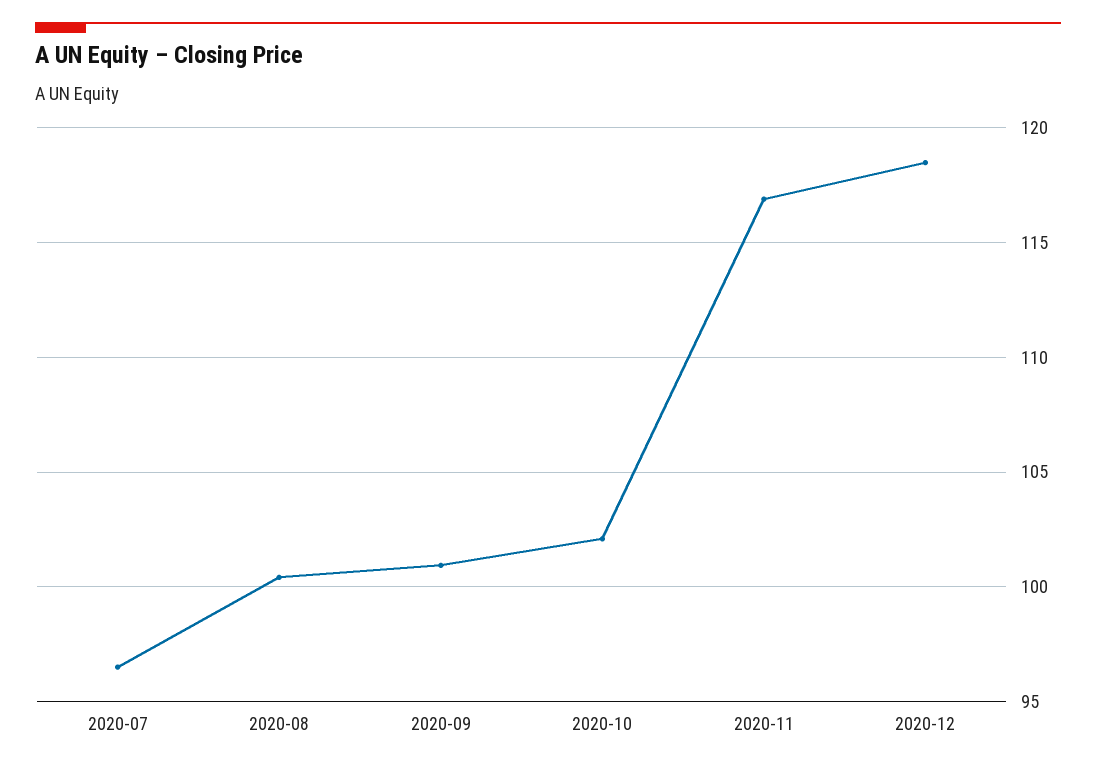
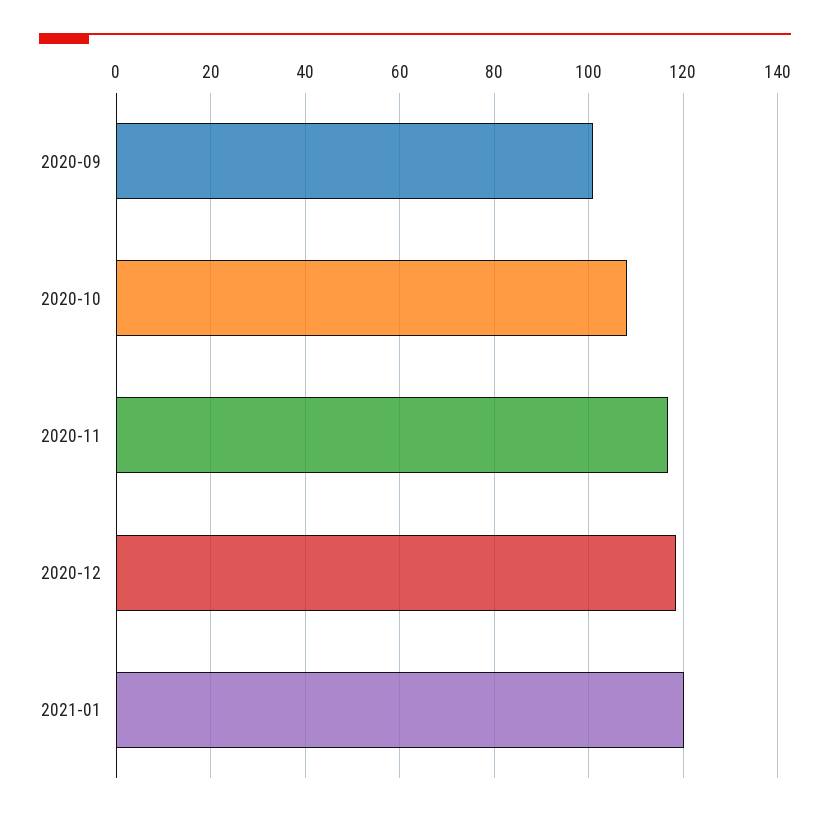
2020-07: 96.5 -> none
2020-08: 100.5 -> none
2020-10: 102 -> 108
2021-01: none -> 120

